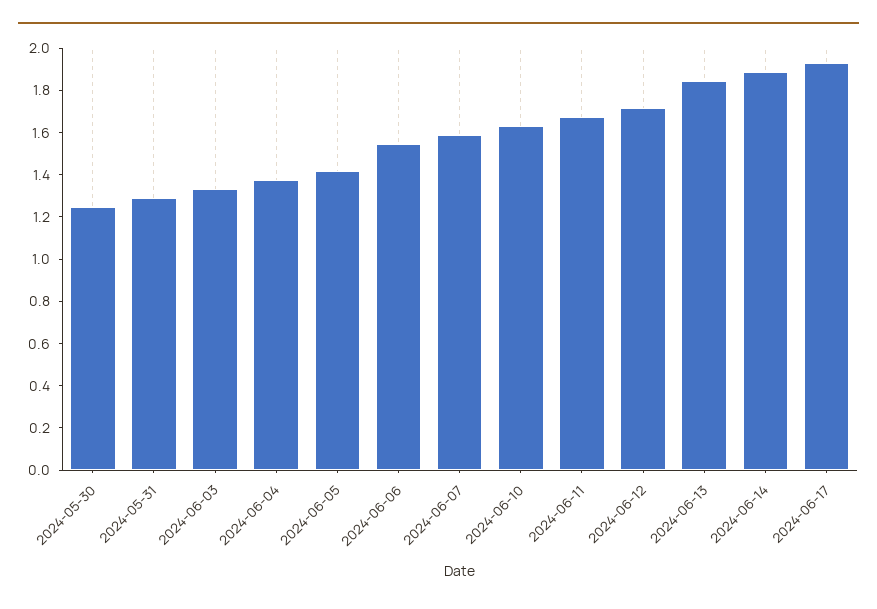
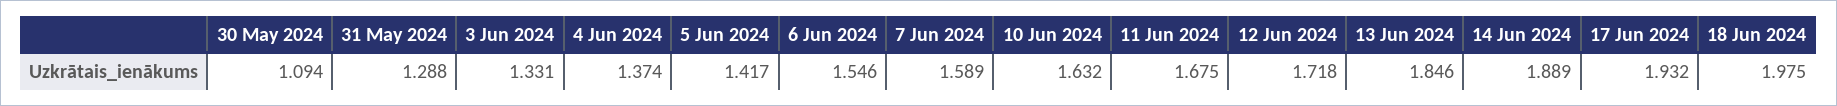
2024-05-30: 1.25 -> 1.094
18 Jun 2024: none -> 1.975

